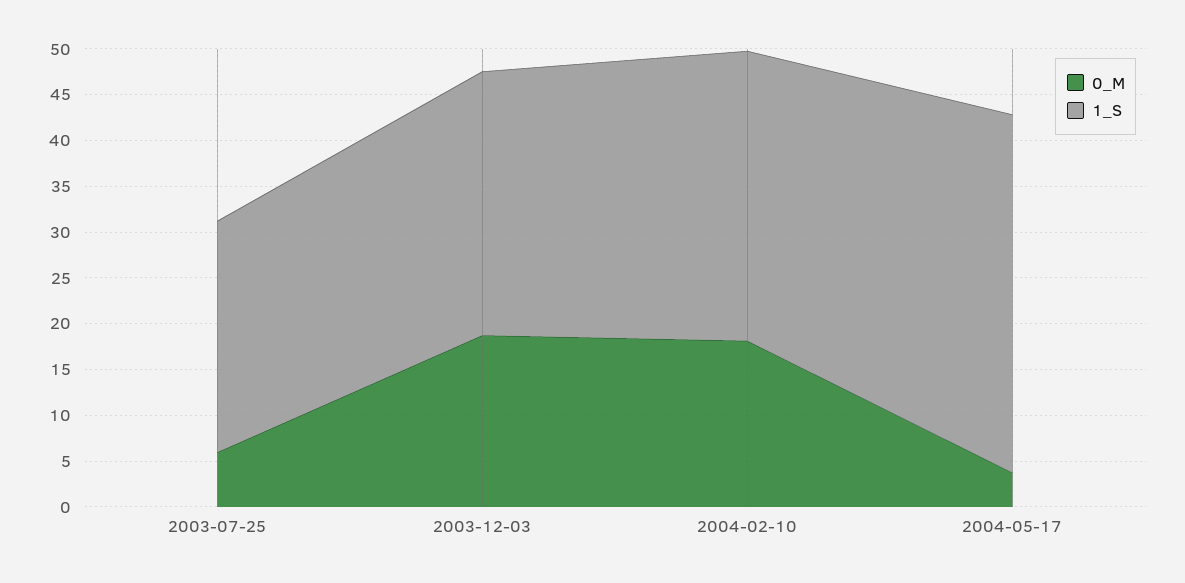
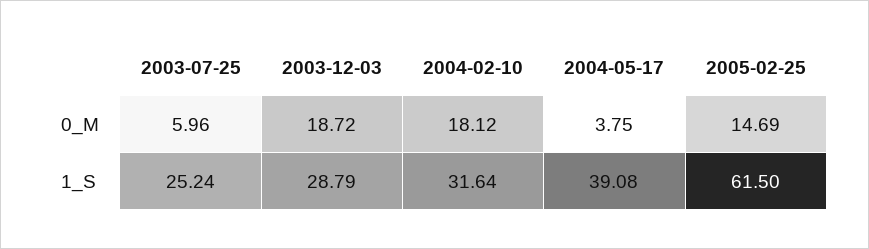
0_M, 2005-02-25: none -> 14.69
1_S, 2005-02-25: none -> 61.5

